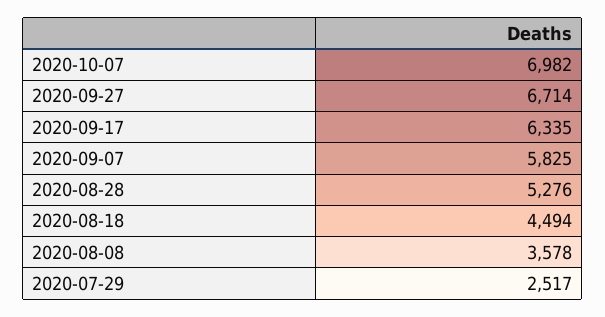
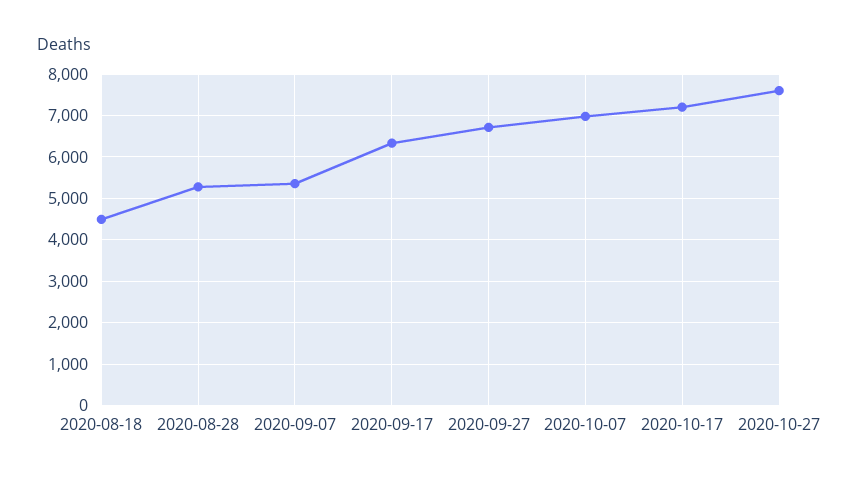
2020-09-07: 5825 -> 5400
2020-08-08: 3578 -> none
2020-07-29: 2517 -> none
2020-10-17: none -> 7200
2020-10-27: none -> 7600

